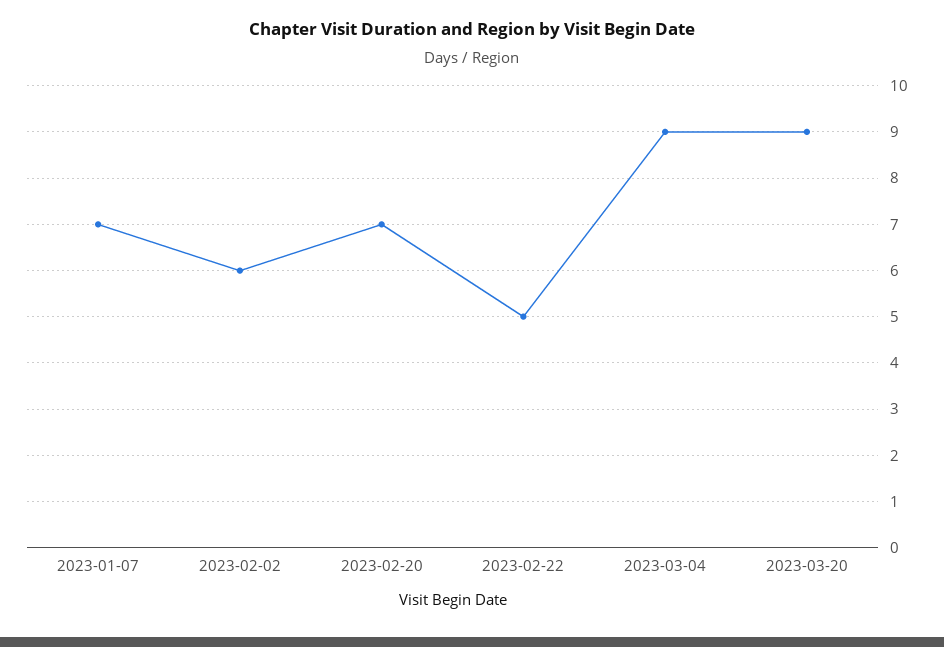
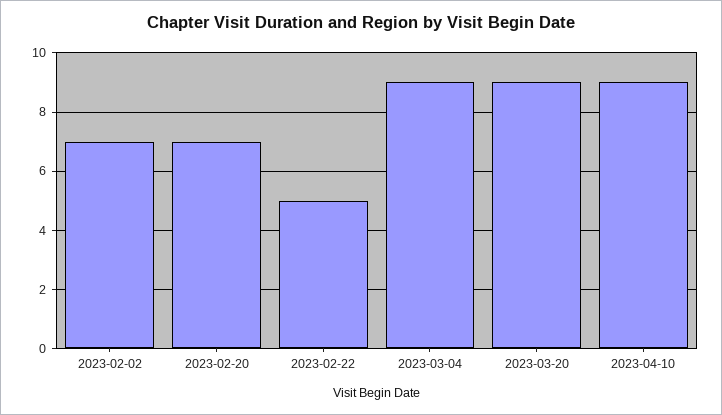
2023-01-07: 7 -> none
2023-02-02: 6 -> 7
2023-04-10: none -> 9

